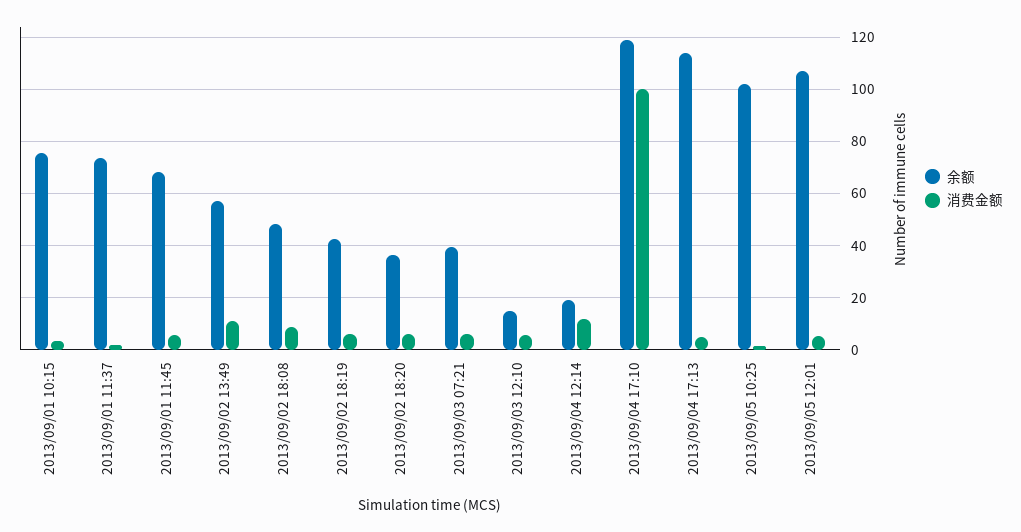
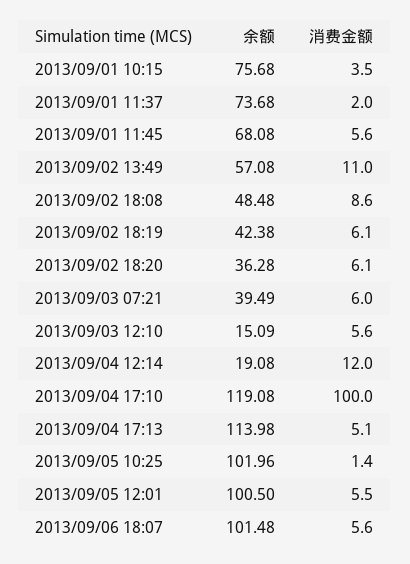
余额, 2013/09/05 12:01: 107.5 -> 100.5
余额, 2013/09/06 18:07: none -> 101.48
消费金额, 2013/09/06 18:07: none -> 5.6

